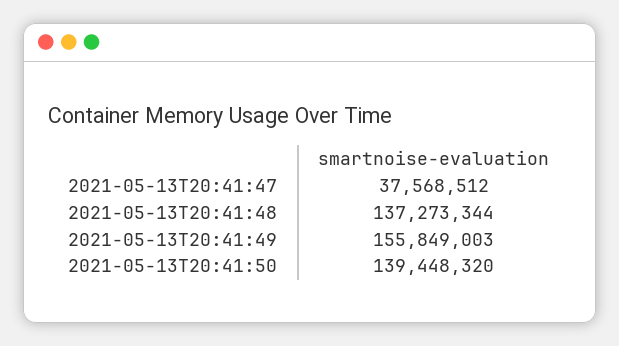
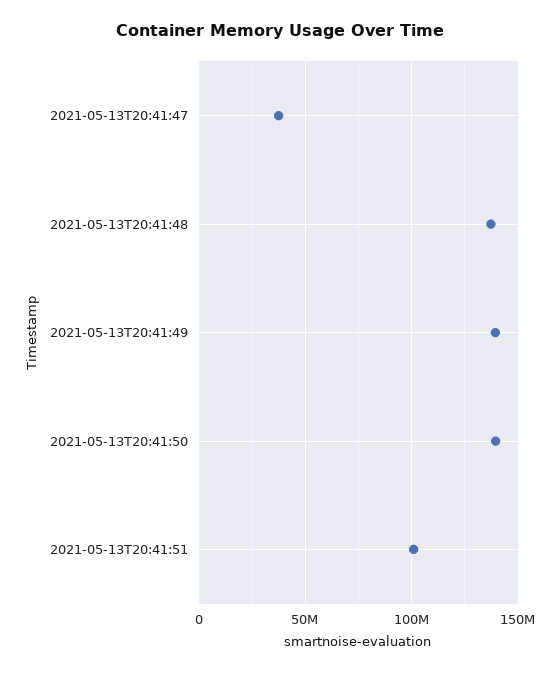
2021-05-13T20:41:49: 155849003 -> 140000000
2021-05-13T20:41:51: none -> 100000000

